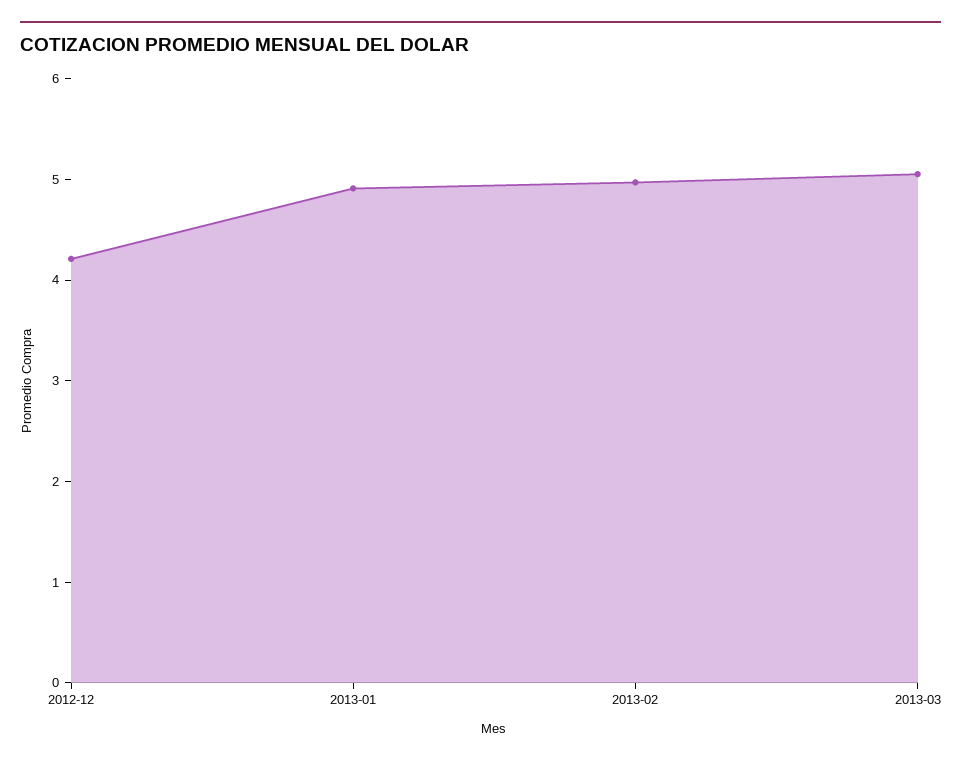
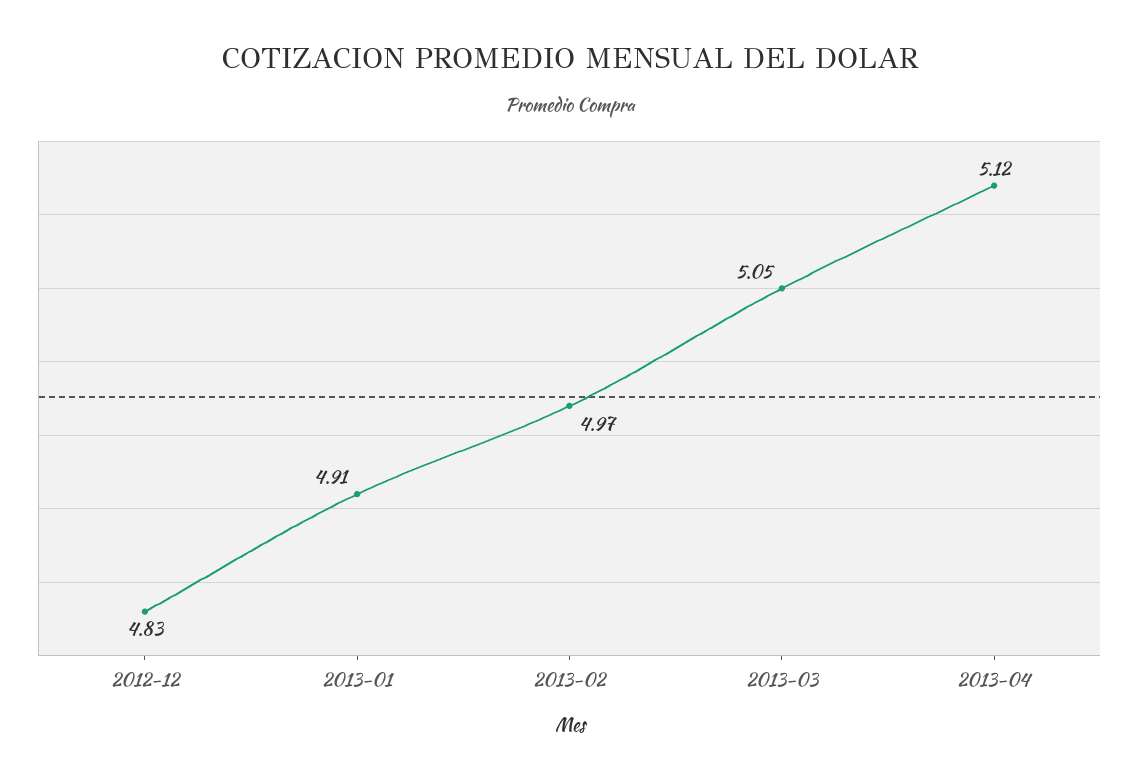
2012-12: 4.2 -> 4.83
2013-04: none -> 5.12

